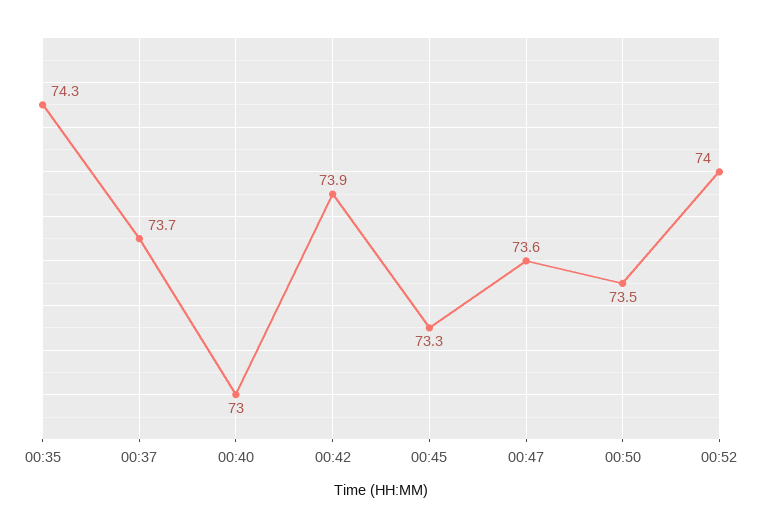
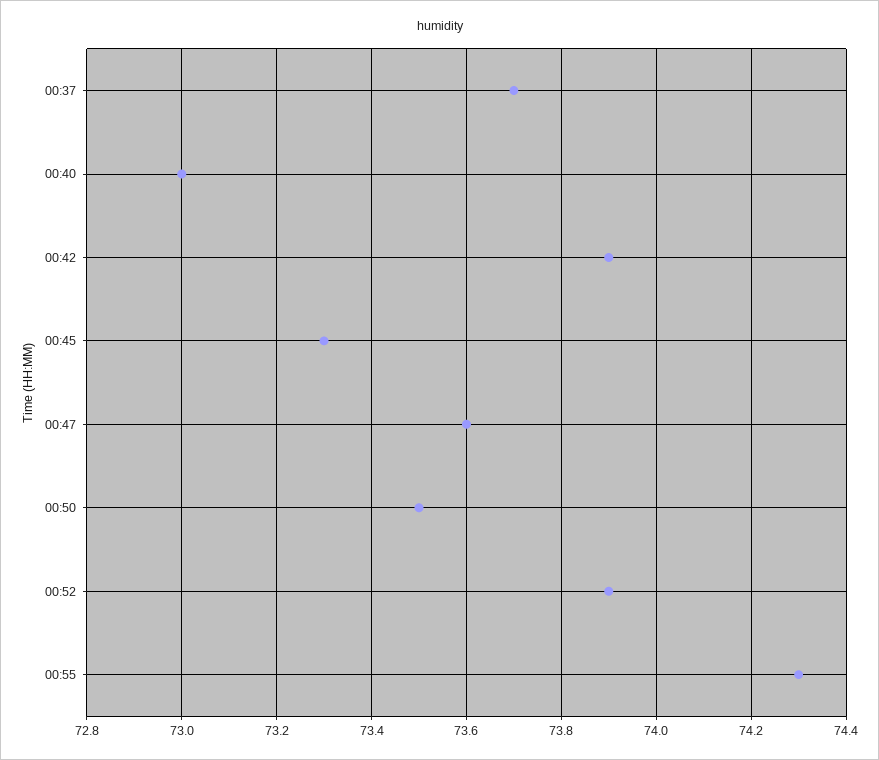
00:35: 74.3 -> none
00:52: 74 -> 73.9
00:55: none -> 74.3

